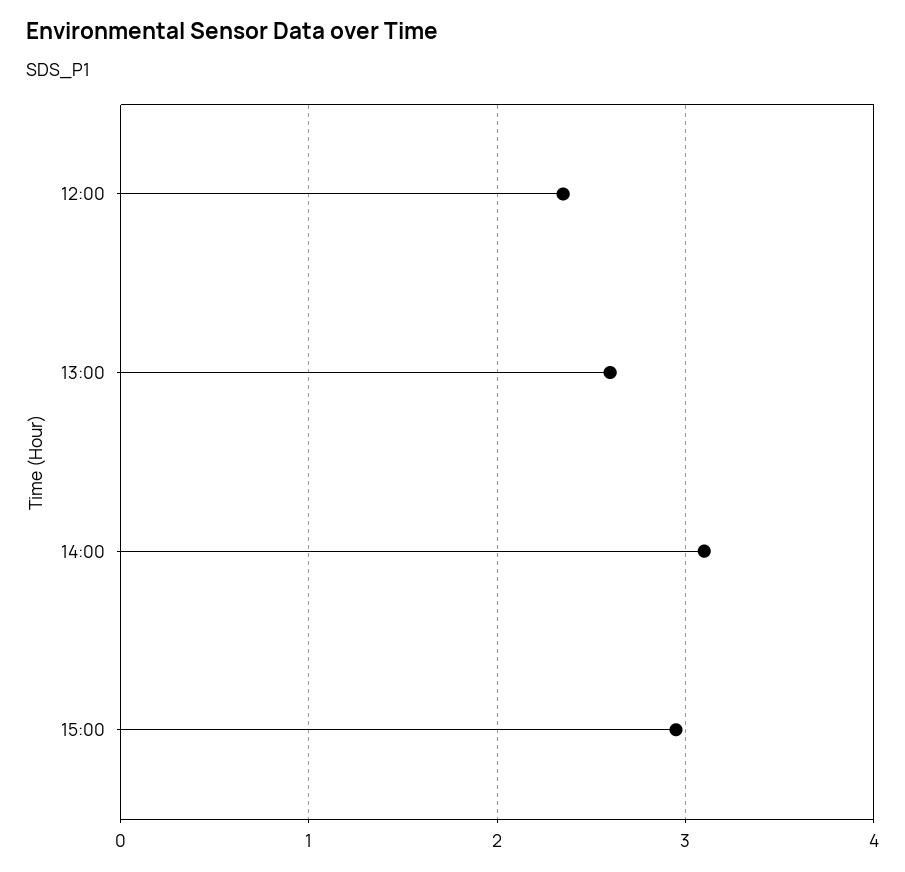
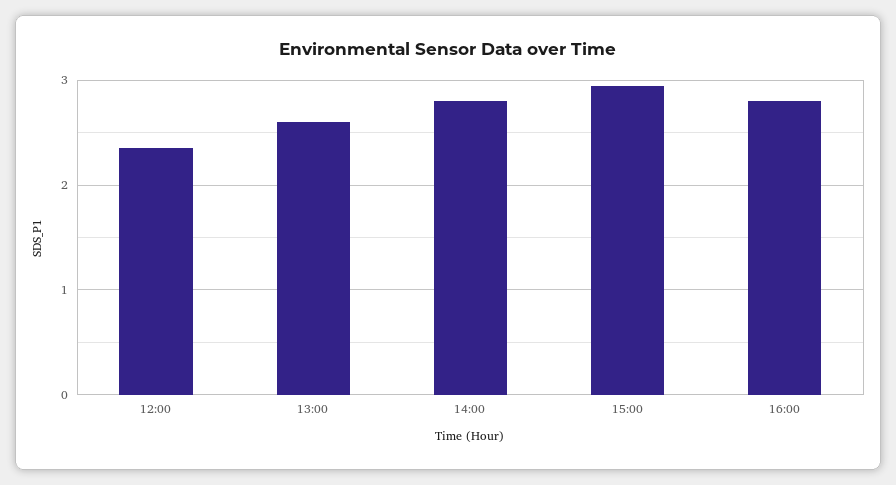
14:00: 3.1 -> 2.8
16:00: none -> 2.8

